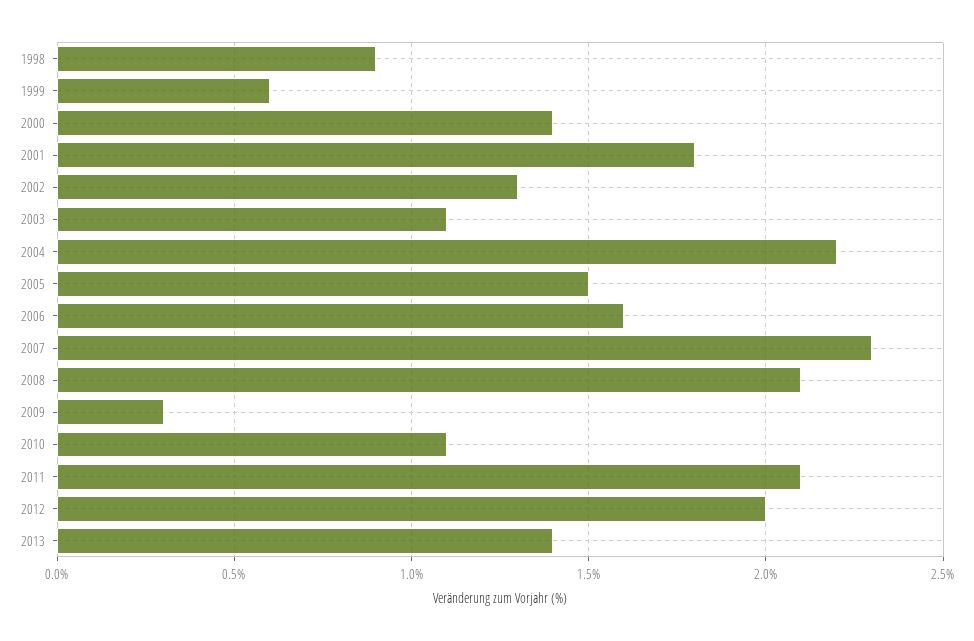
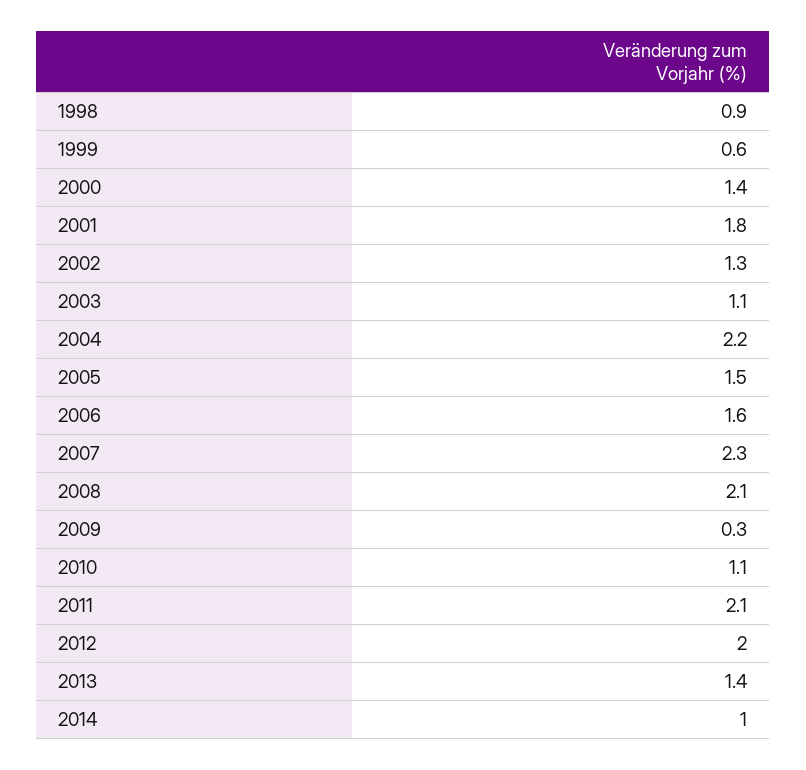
2014: none -> 1

